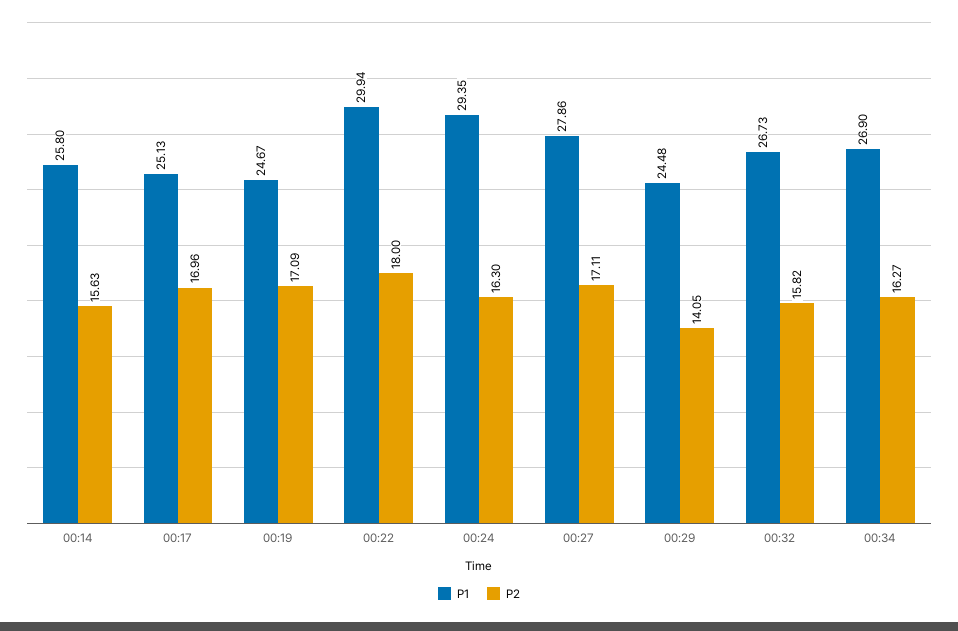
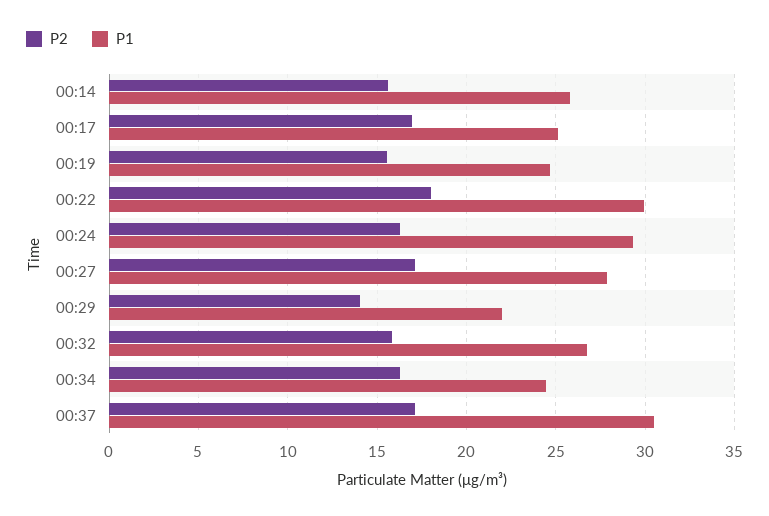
P2, 00:19: 17.09 -> 15.5
P1, 00:29: 24.48 -> 22
P1, 00:34: 26.9 -> 24.5
P2, 00:37: none -> 17
P1, 00:37: none -> 30.5

